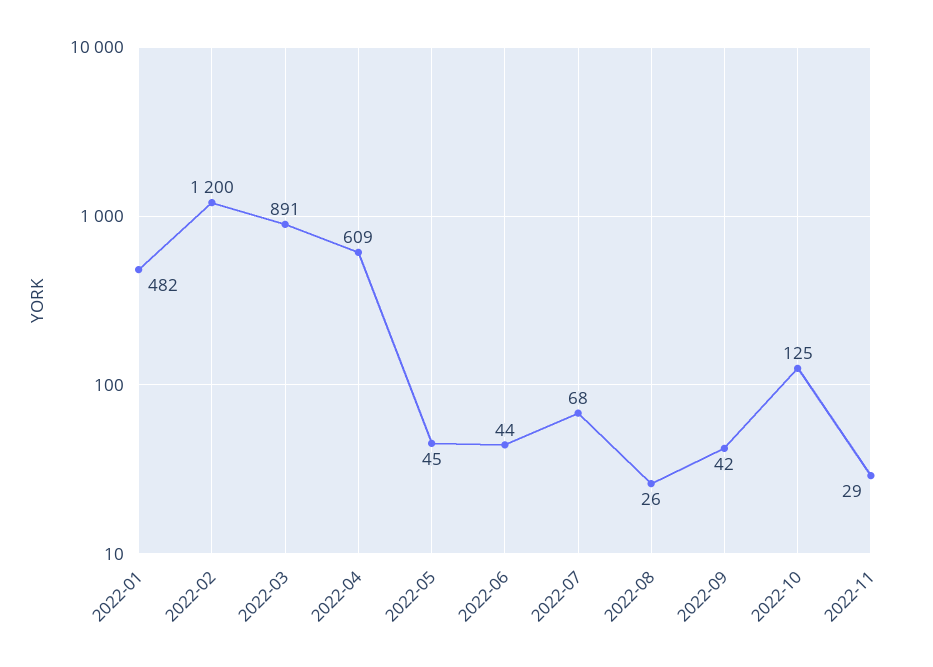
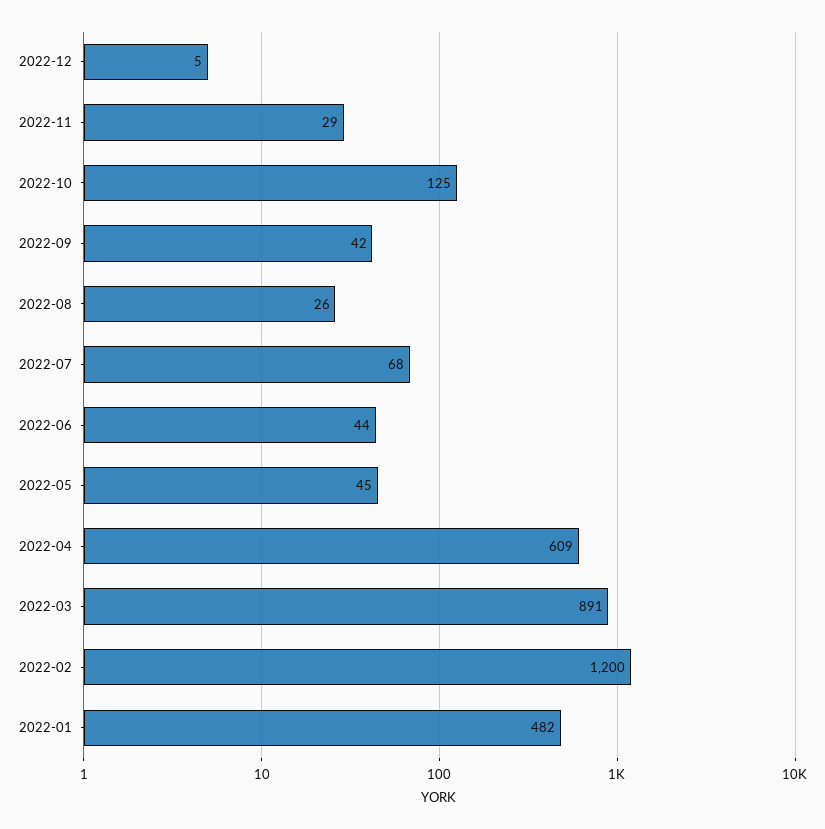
2022-12: none -> 5

